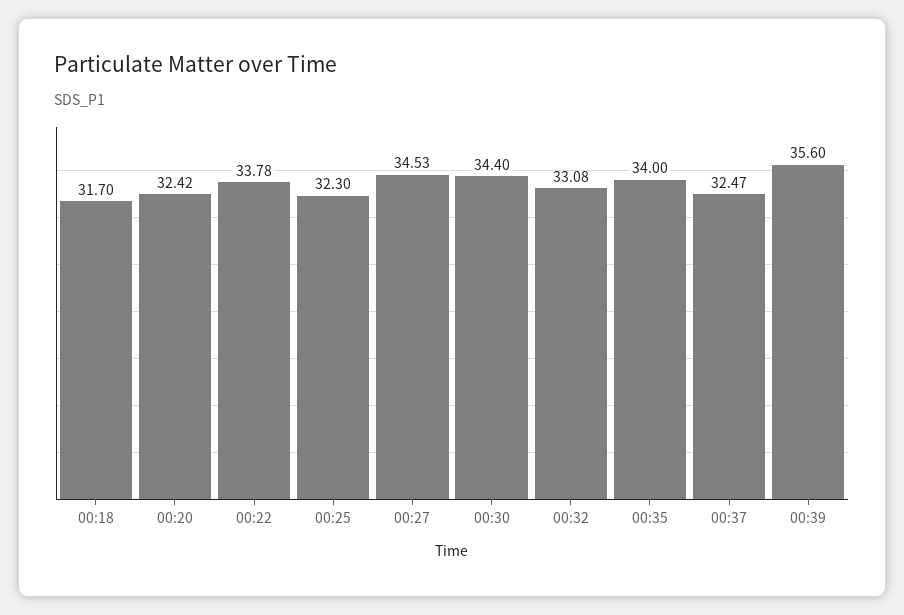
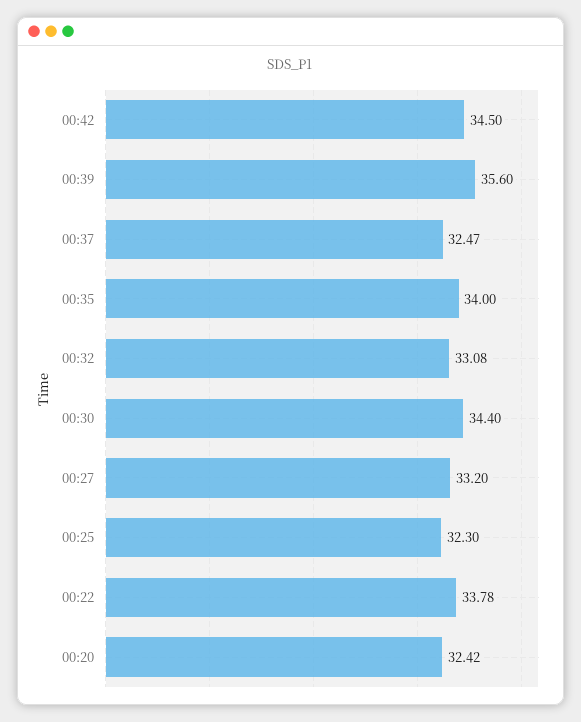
00:18: 31.7 -> none
00:27: 34.53 -> 33.2
00:42: none -> 34.5

